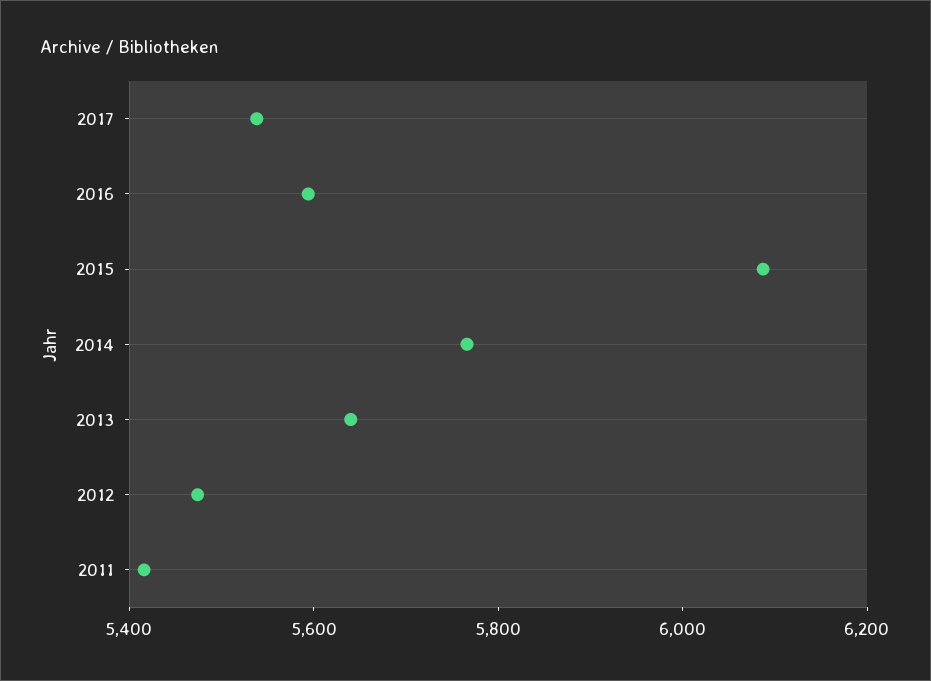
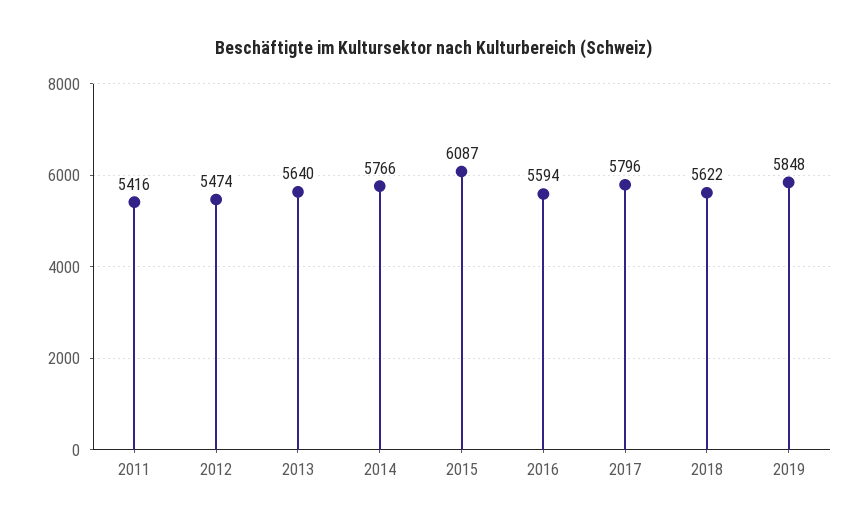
2017: 5550 -> 5796
2018: none -> 5622
2019: none -> 5848

